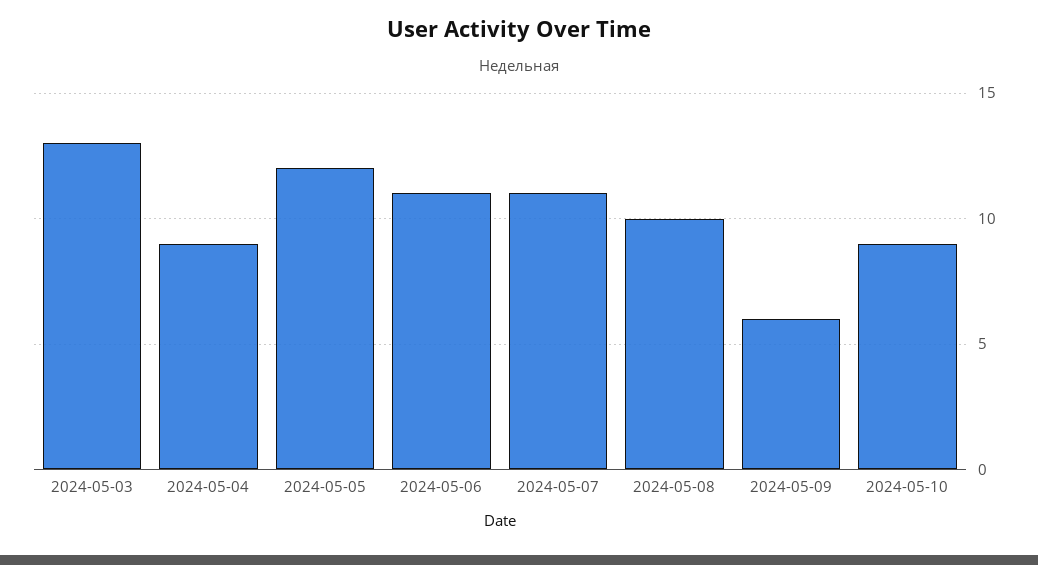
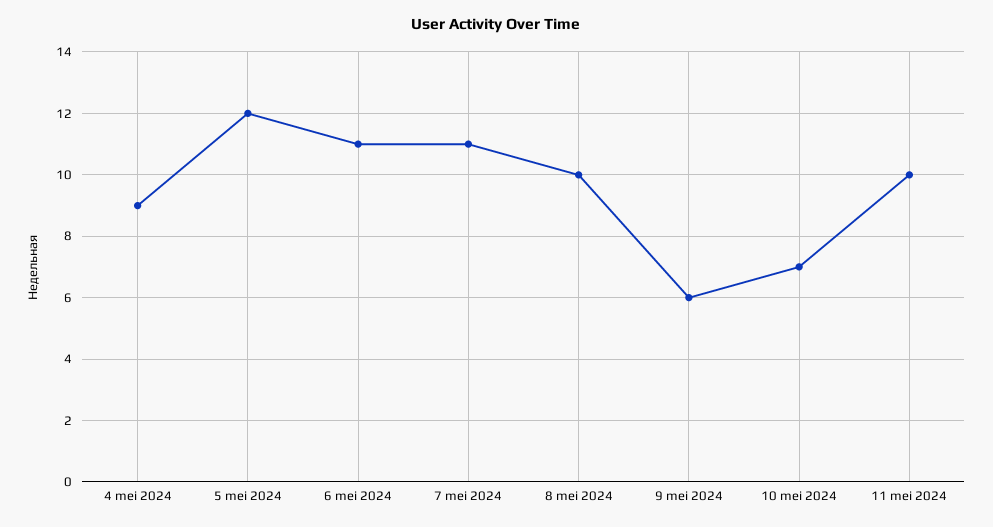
2024-05-03: 13 -> none
2024-05-10: 9 -> 7
11 mei 2024: none -> 10

